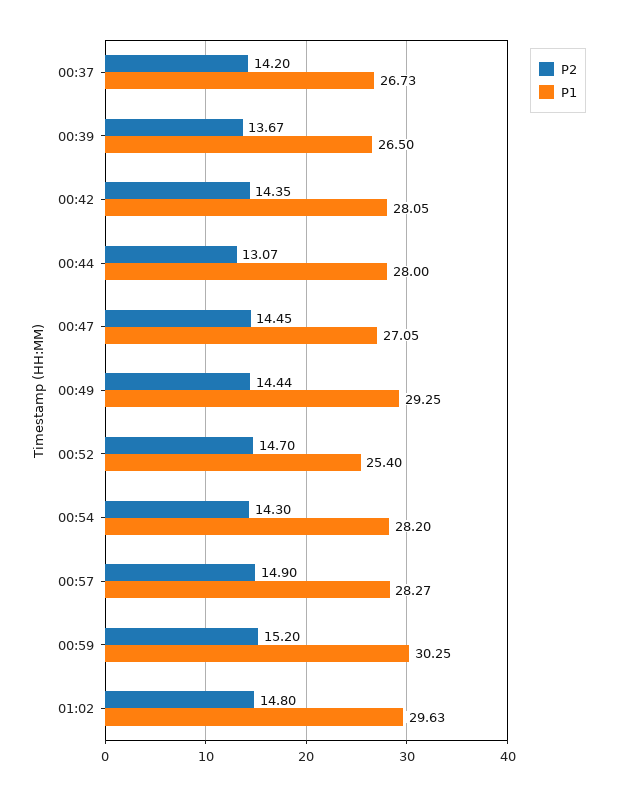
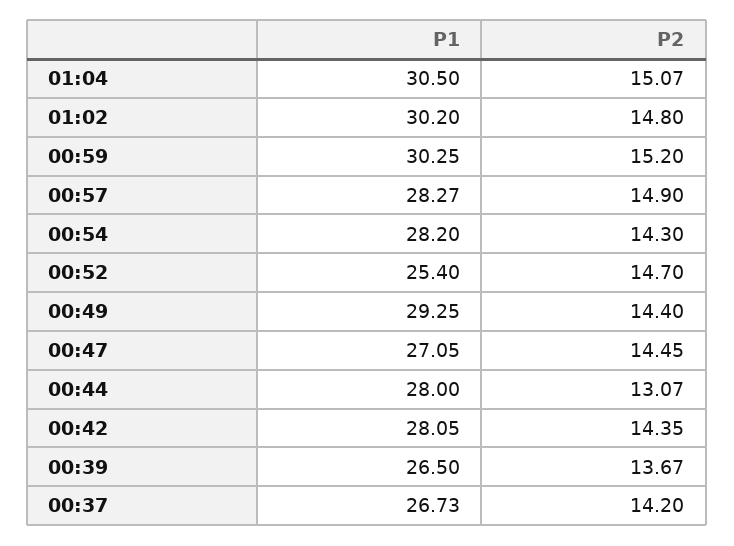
P2, 00:49: 14.44 -> 14.4
P1, 01:02: 29.63 -> 30.2
P1, 01:04: none -> 30.5
P2, 01:04: none -> 15.07

